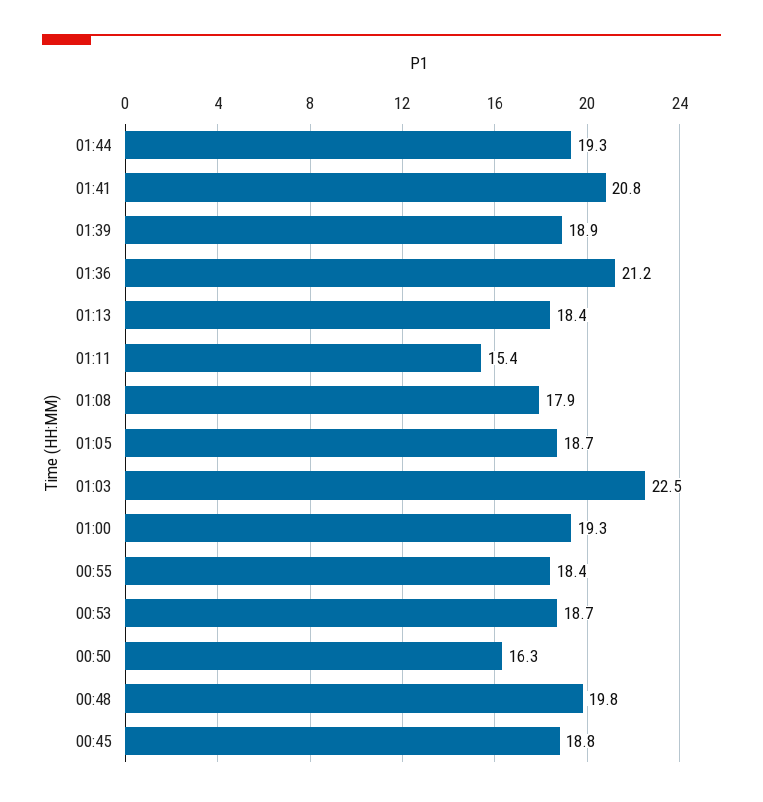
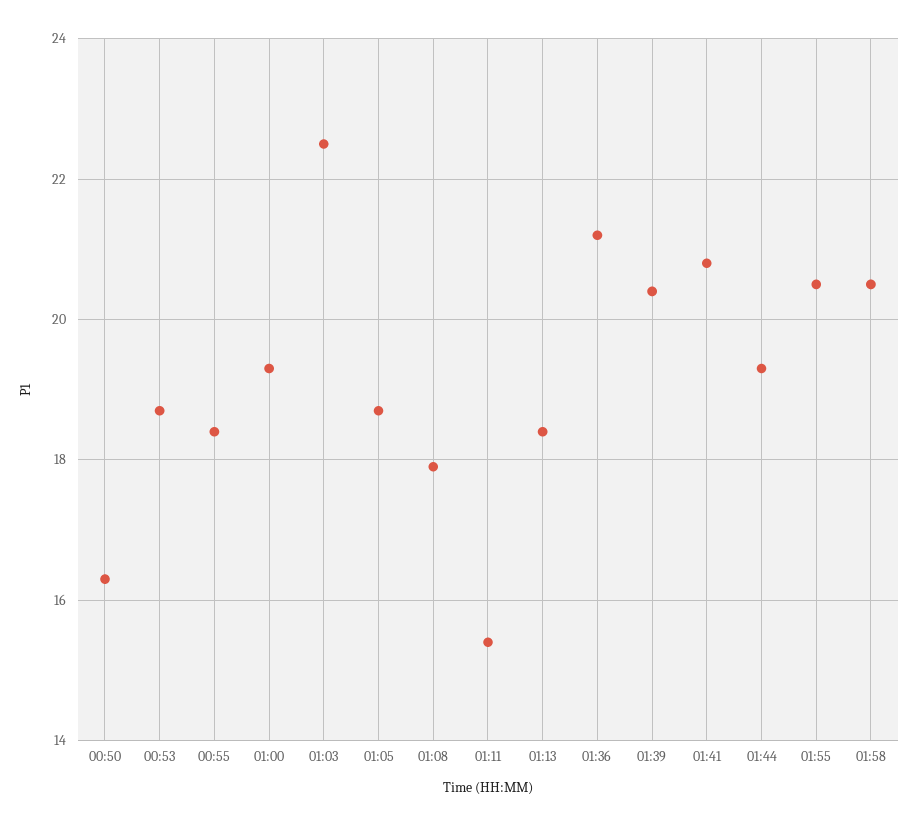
01:39: 18.9 -> 20.5
00:48: 19.8 -> none
00:45: 18.8 -> none
01:55: none -> 20.5
01:58: none -> 20.5

